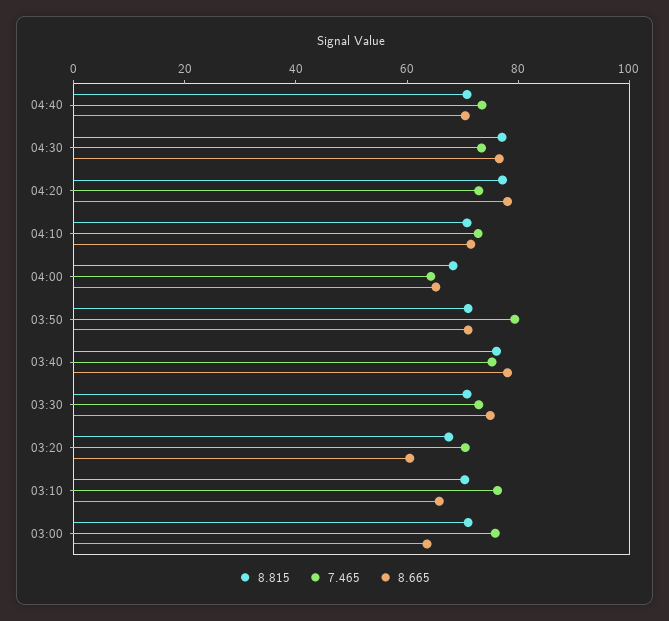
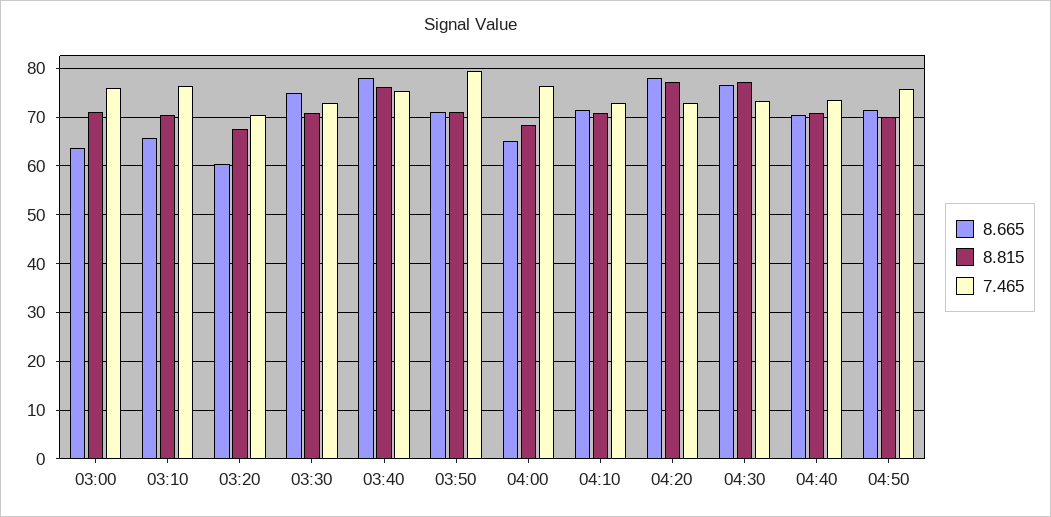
7.465, 04:00: 65 -> 76
8.665, 04:50: none -> 72
8.815, 04:50: none -> 70
7.465, 04:50: none -> 76

